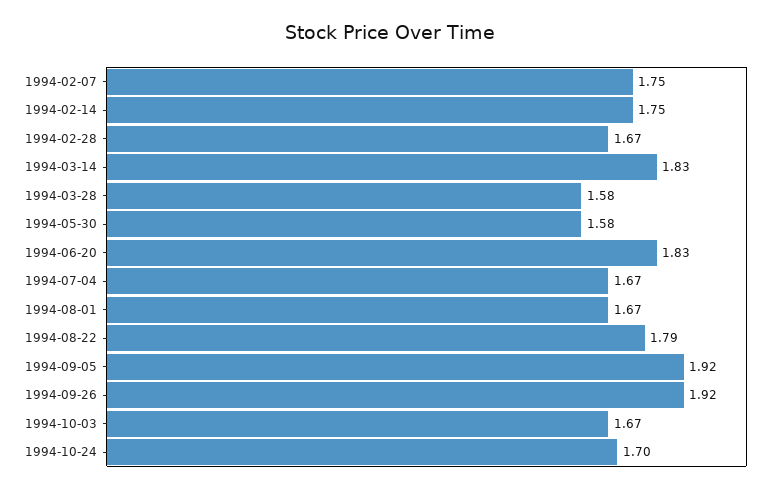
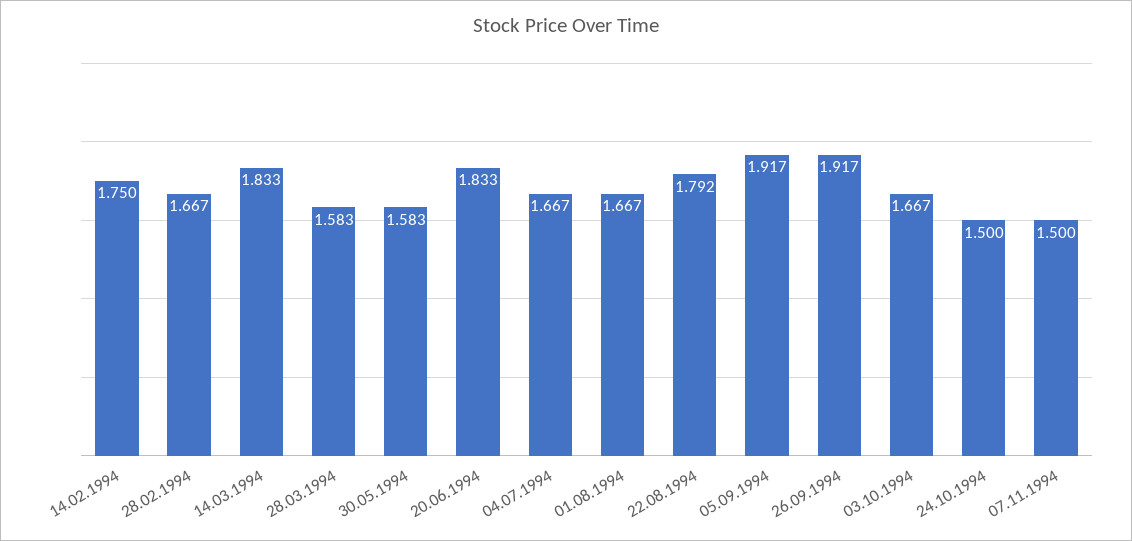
1994-02-07: 1.75 -> none
1994-10-24: 1.7 -> 1.5
07.11.1994: none -> 1.5

